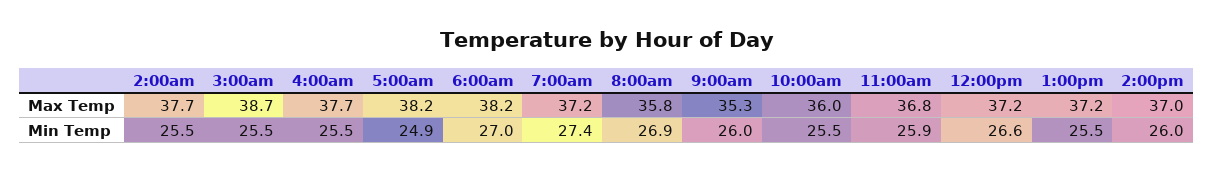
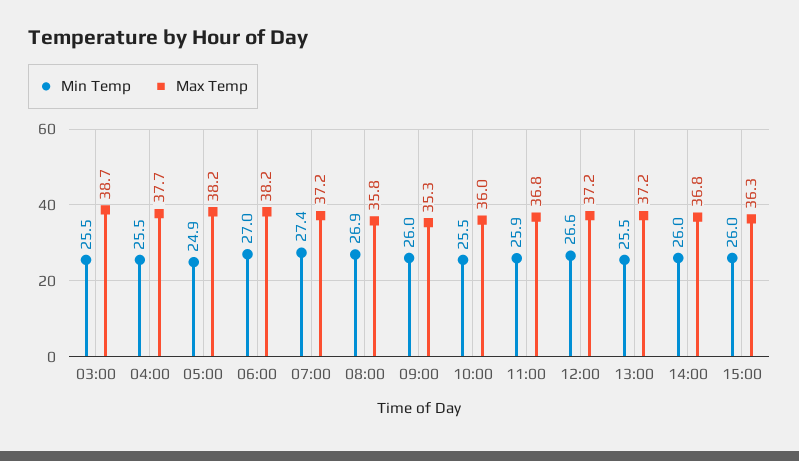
Max Temp, 2:00am: 37.7 -> none
Max Temp, 2:00pm: 37 -> 36.8
Min Temp, 2:00am: 25.5 -> none
Min Temp, 15:00: none -> 26
Max Temp, 15:00: none -> 36.3

